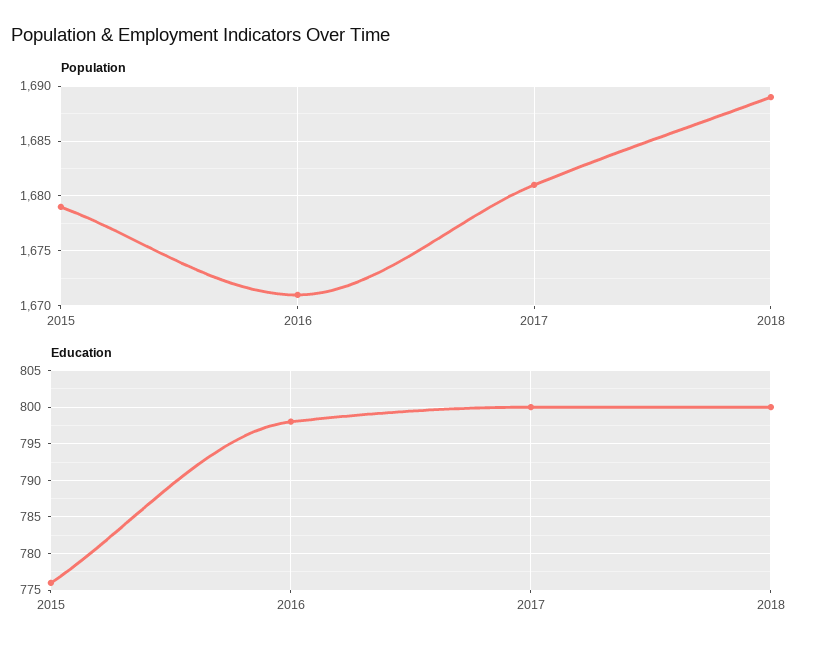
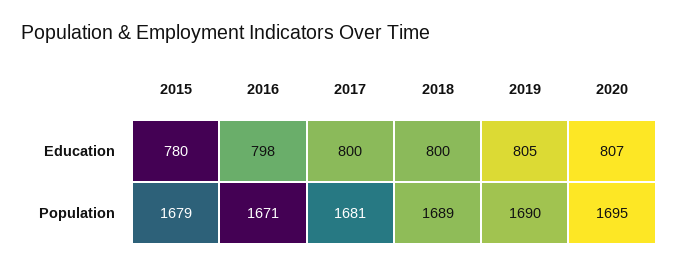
Education, 2015: 776 -> 780
Education, 2019: none -> 805
Education, 2020: none -> 807
Population, 2019: none -> 1690
Population, 2020: none -> 1695

